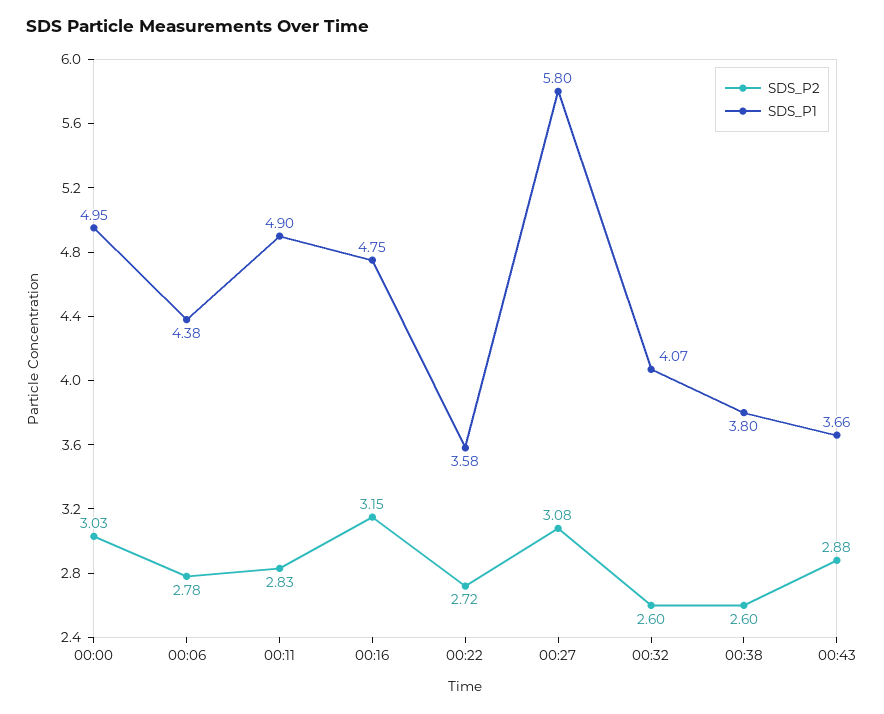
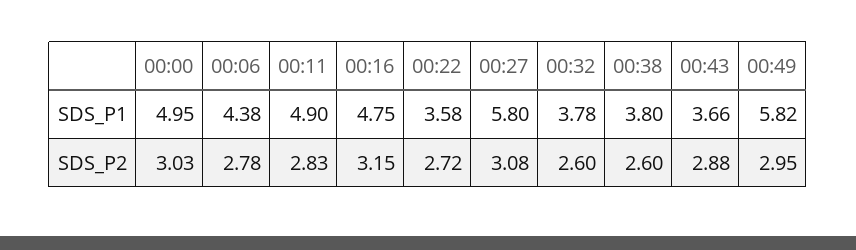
SDS_P1, 00:32: 4.07 -> 3.78
SDS_P1, 00:49: none -> 5.82
SDS_P2, 00:49: none -> 2.95

